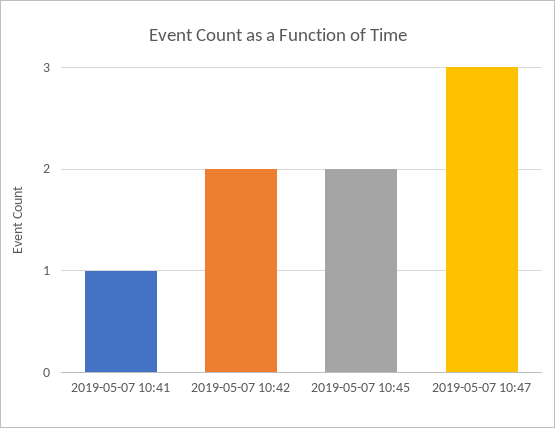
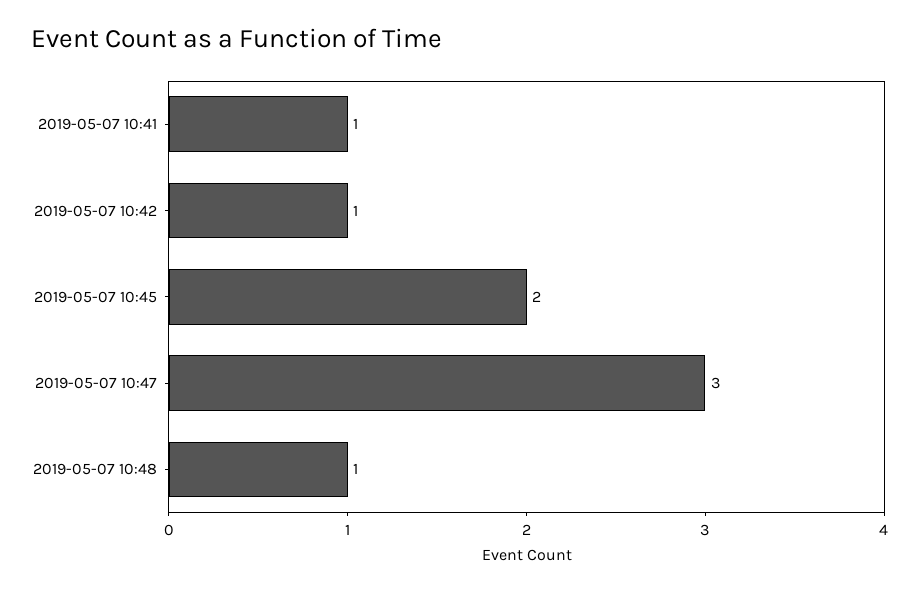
2019-05-07 10:42: 2 -> 1
2019-05-07 10:48: none -> 1

